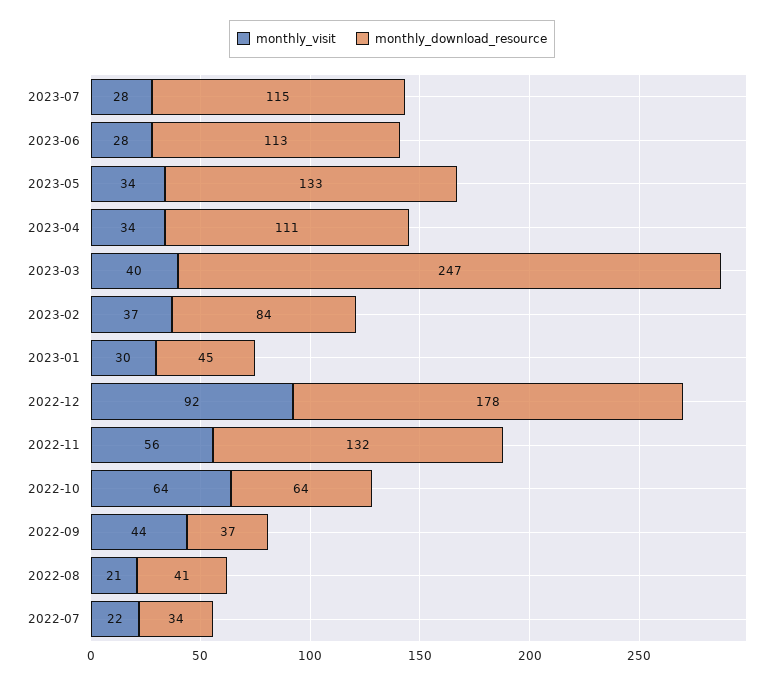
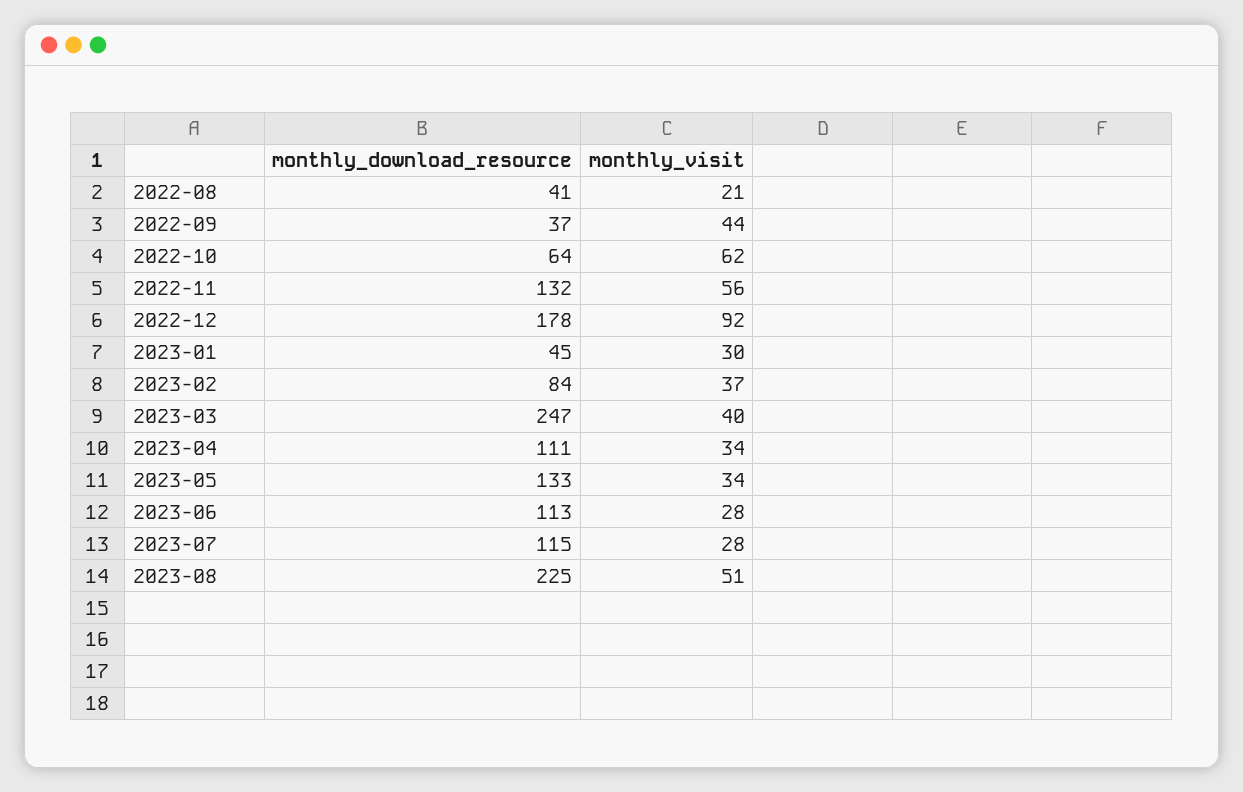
monthly_visit, 2022-10: 64 -> 62
monthly_visit, 2022-07: 22 -> none
monthly_download_resource, 2022-07: 34 -> none
monthly_download_resource, 2023-08: none -> 225
monthly_visit, 2023-08: none -> 51

